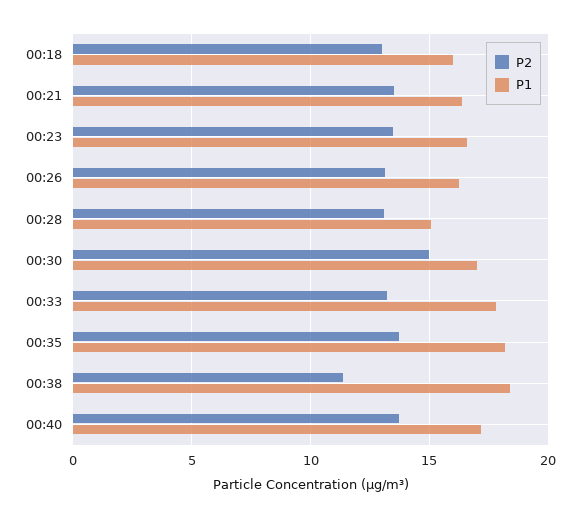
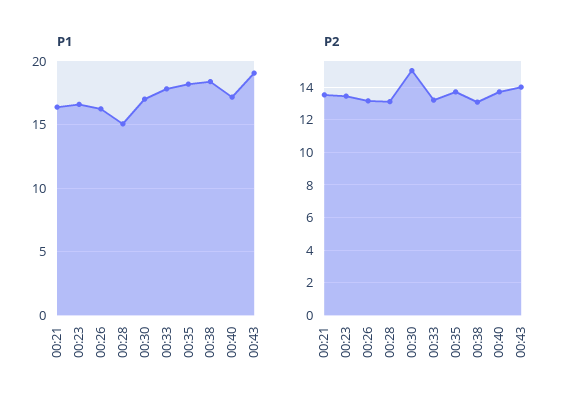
P2, 00:18: 13 -> none
P1, 00:18: 16 -> none
P2, 00:38: 11.5 -> 13
P1, 00:43: none -> 19
P2, 00:43: none -> 14

